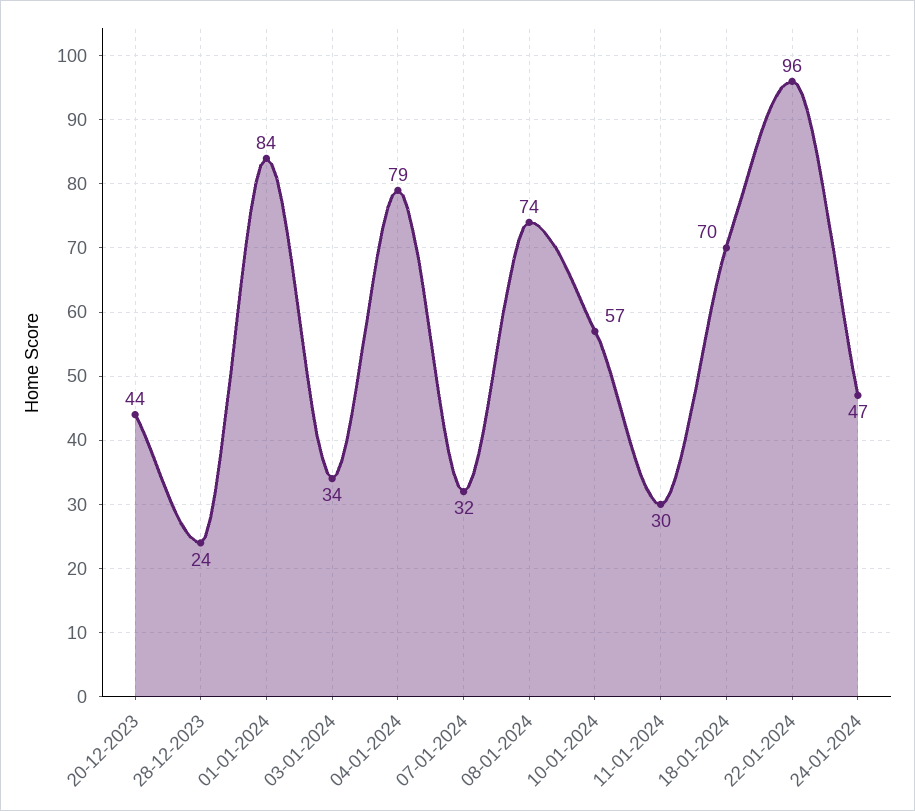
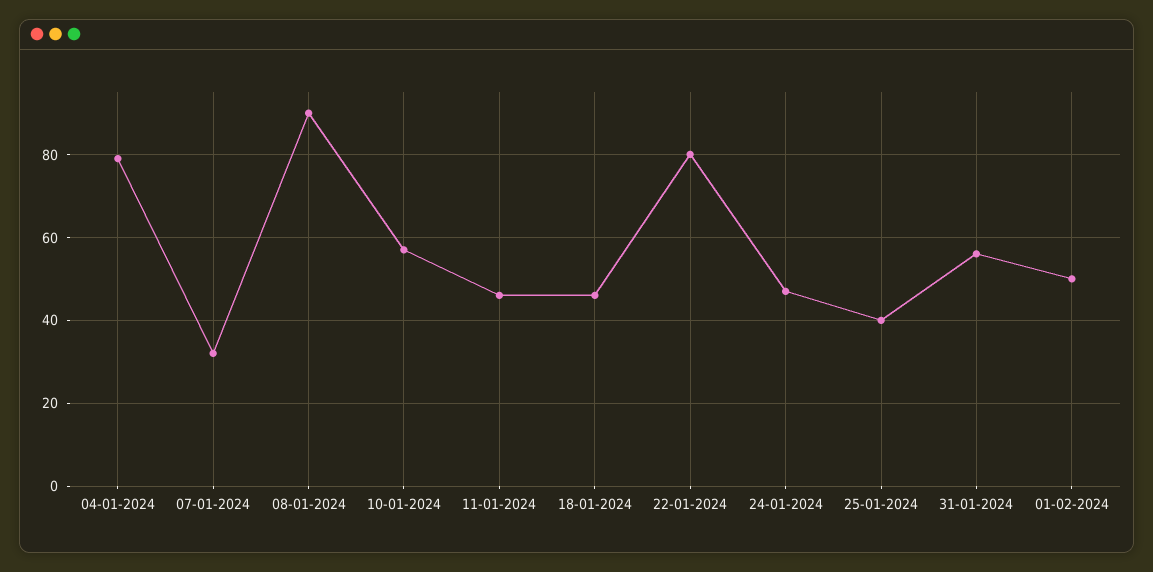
20-12-2023: 44 -> none
28-12-2023: 24 -> none
01-01-2024: 84 -> none
03-01-2024: 34 -> none
08-01-2024: 74 -> 90
11-01-2024: 30 -> 45
18-01-2024: 70 -> 45
22-01-2024: 96 -> 80
25-01-2024: none -> 40
31-01-2024: none -> 55
01-02-2024: none -> 50

